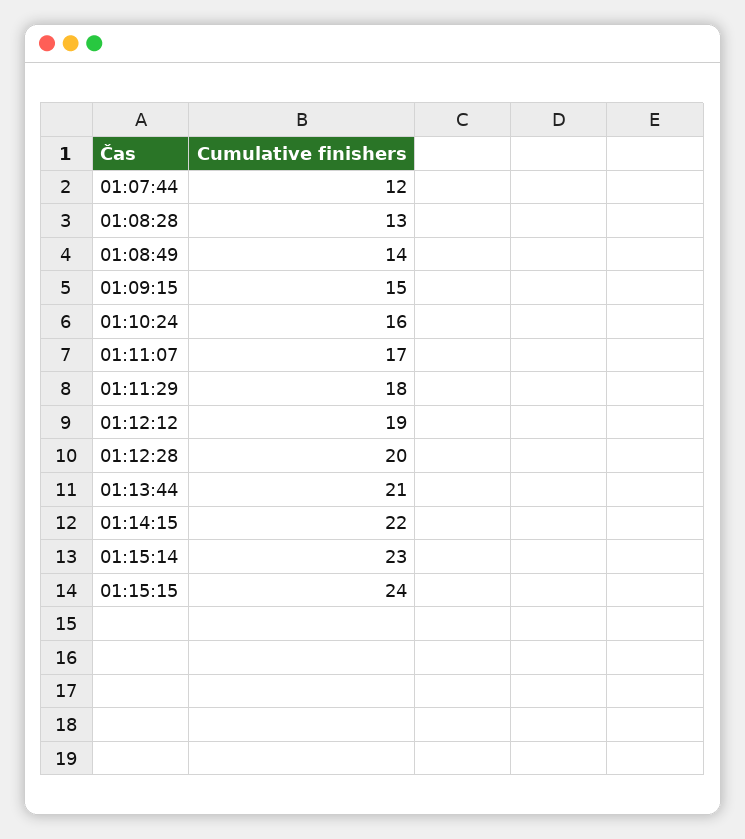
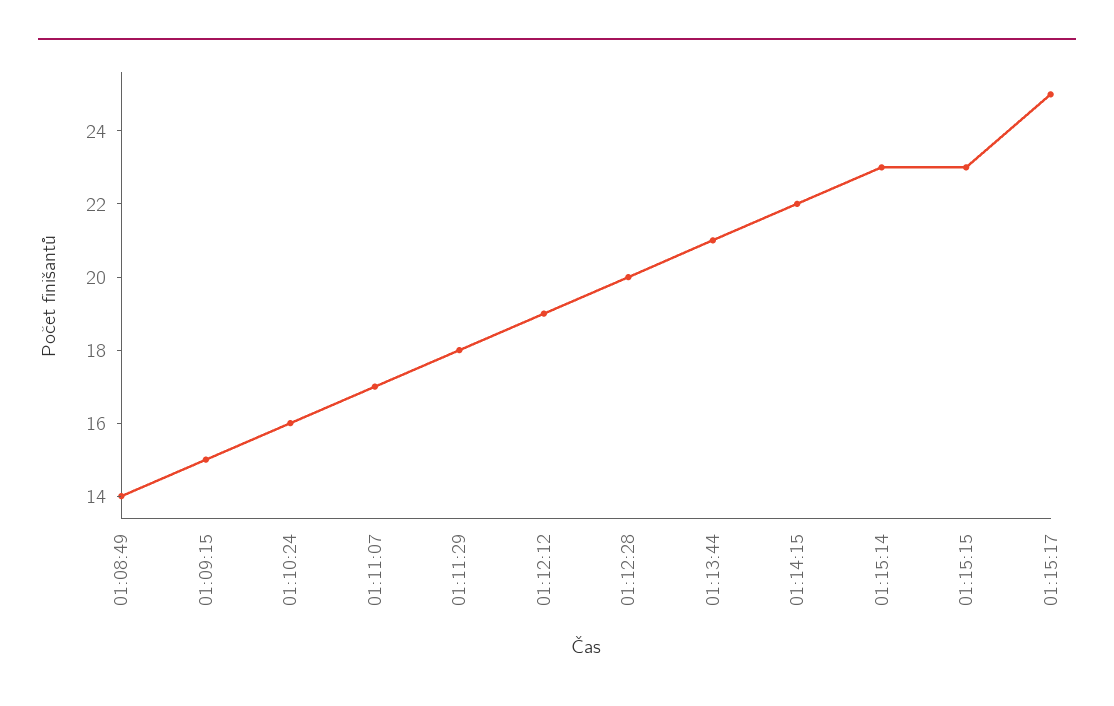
01:07:44: 12 -> none
01:08:28: 13 -> none
01:15:15: 24 -> 23
01:15:17: none -> 25

